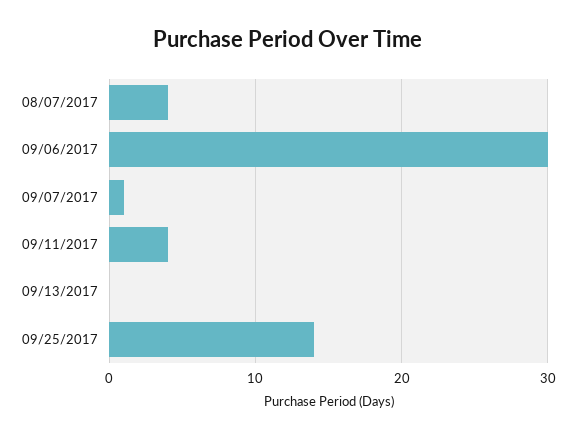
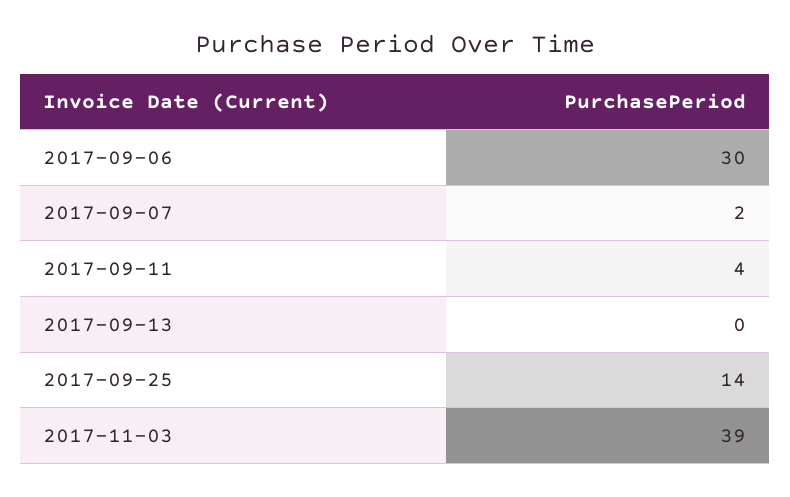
08/07/2017: 4 -> none
09/07/2017: 1 -> 2
2017-11-03: none -> 39

